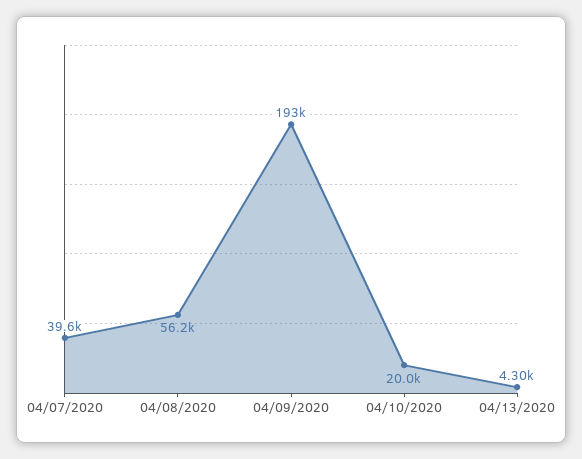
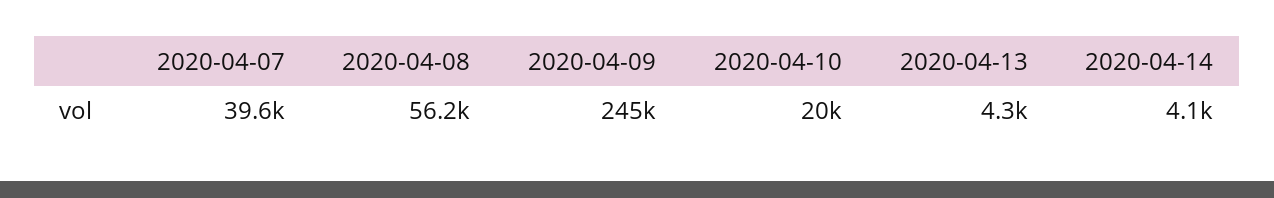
04/09/2020: 193000 -> 245000
2020-04-14: none -> 4100

